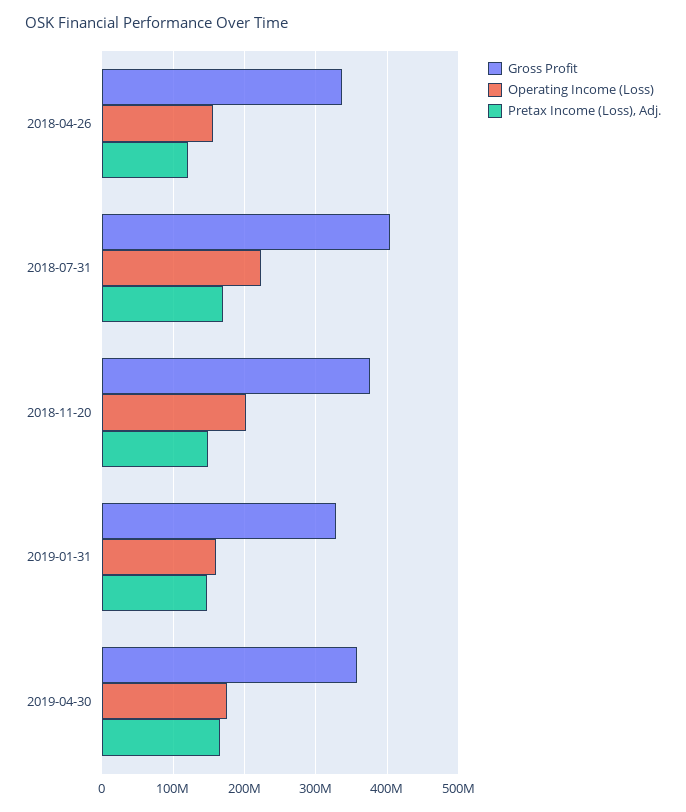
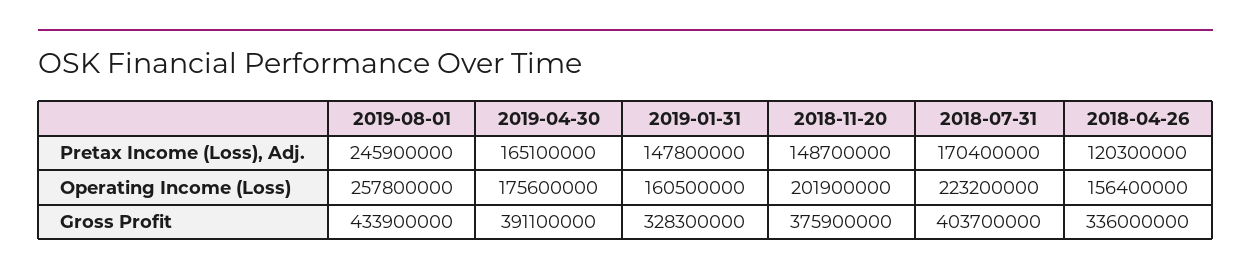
Gross Profit, 2019-04-30: 360000000 -> 391100000
Pretax Income (Loss), Adj., 2019-08-01: none -> 245900000
Operating Income (Loss), 2019-08-01: none -> 257800000
Gross Profit, 2019-08-01: none -> 433900000

